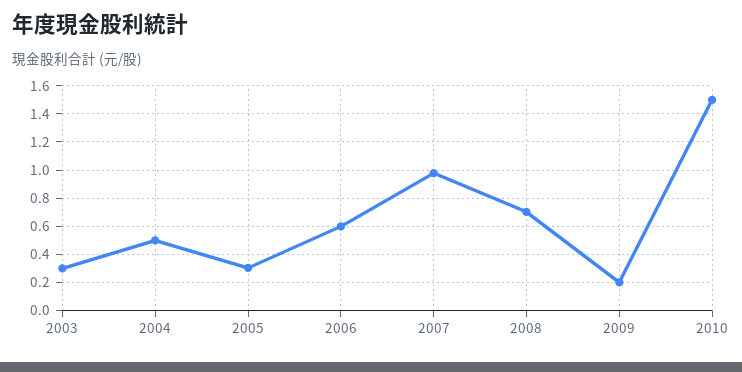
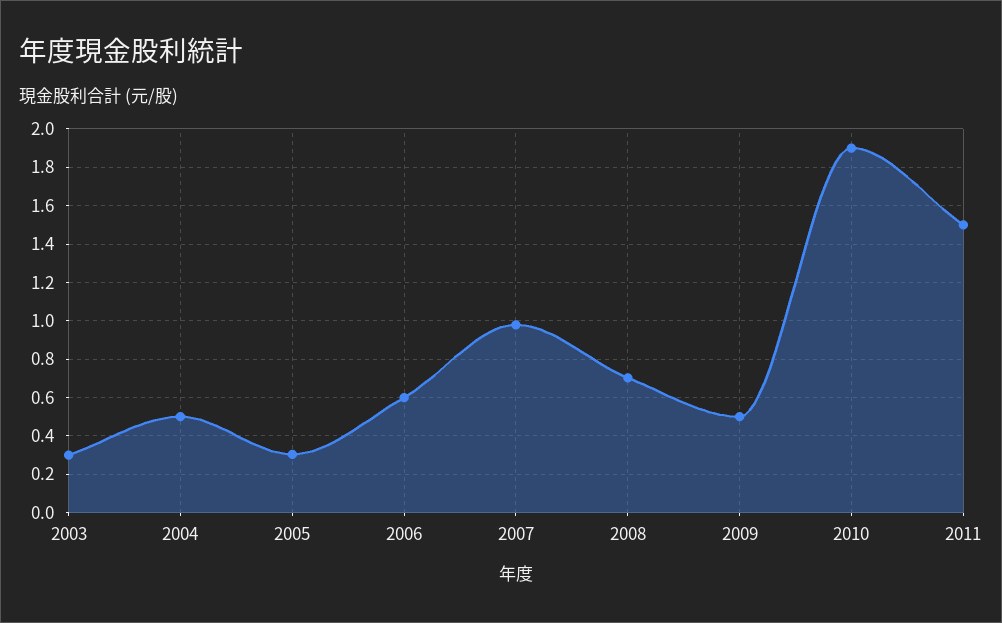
2009: 0.2 -> 0.5
2010: 1.5 -> 1.9
2011: none -> 1.5

